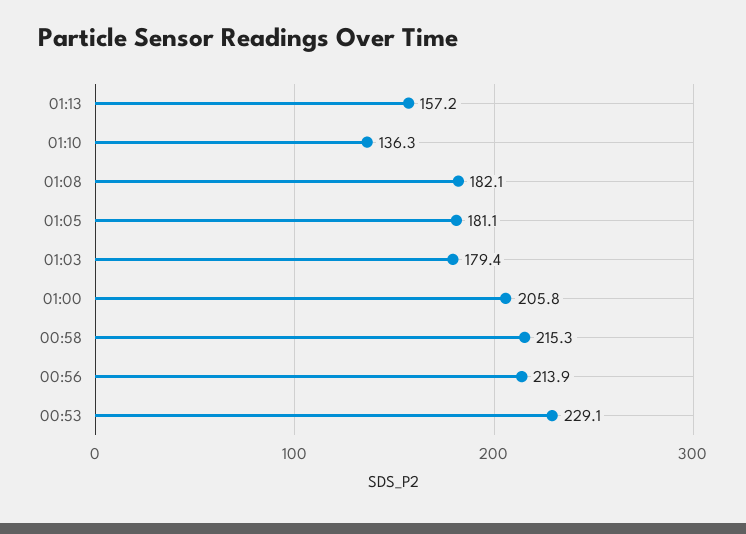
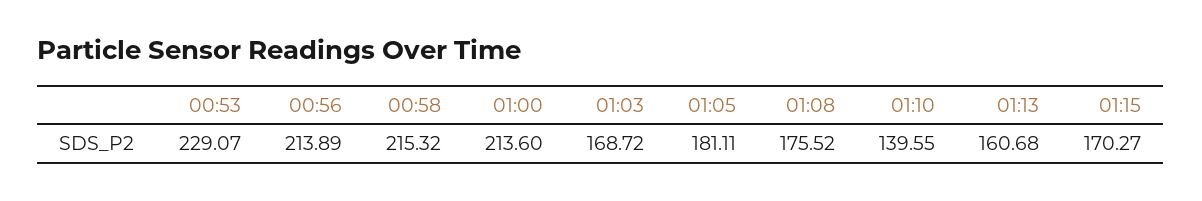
01:13: 157.2 -> 160.68
01:10: 136.3 -> 139.55
01:08: 182.1 -> 175.52
01:03: 179.4 -> 168.72
01:00: 205.8 -> 213.6
01:15: none -> 170.27

